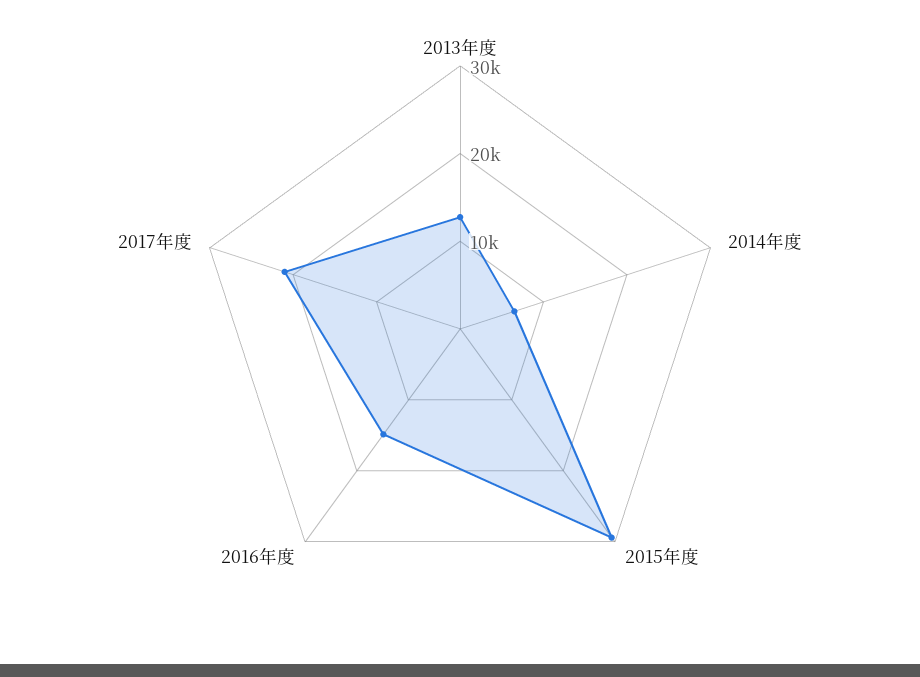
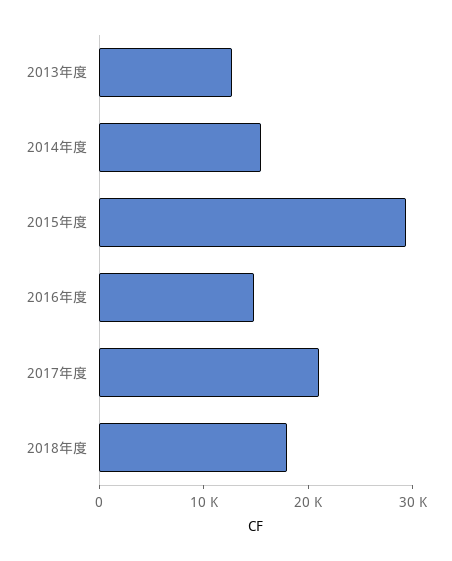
2014年度: 6000 -> 16000
2018年度: none -> 18000

